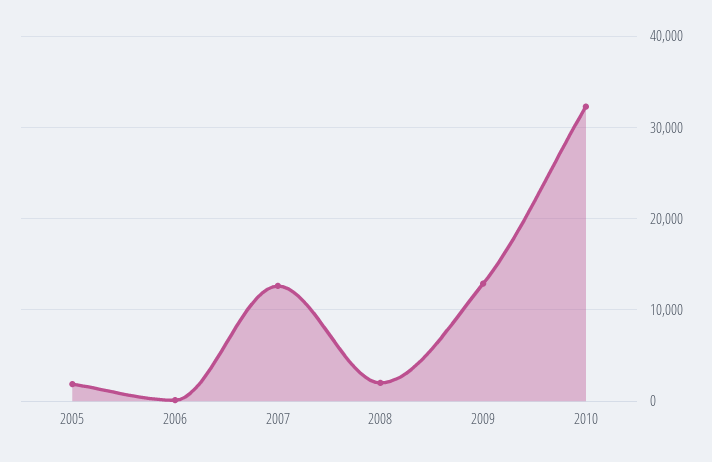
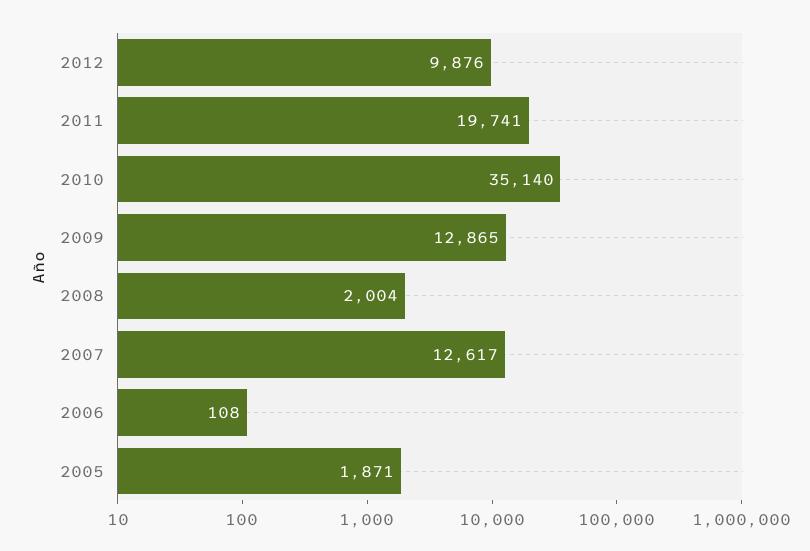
2010: 32000 -> 35140
2012: none -> 9876
2011: none -> 19741

